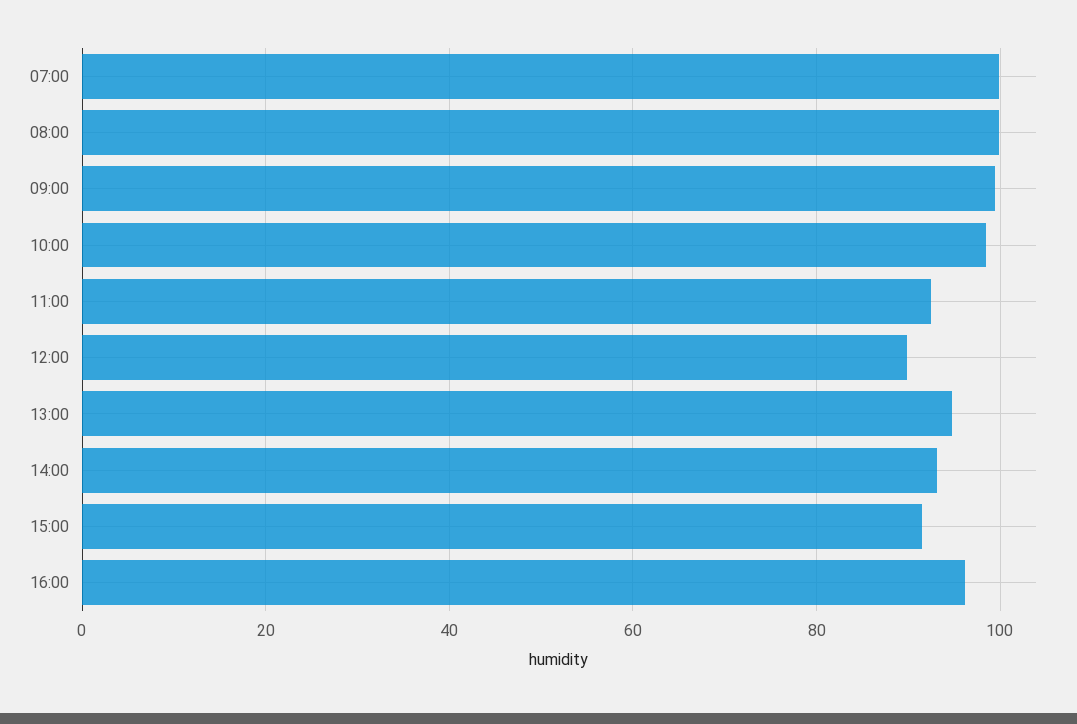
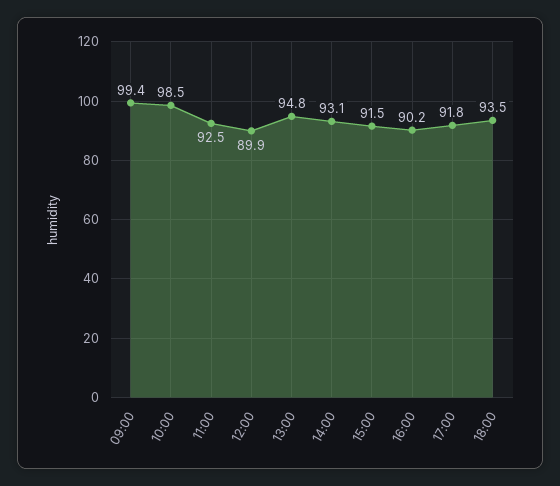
07:00: 100 -> none
08:00: 100 -> none
16:00: 96 -> 90.2
17:00: none -> 91.8
18:00: none -> 93.5

